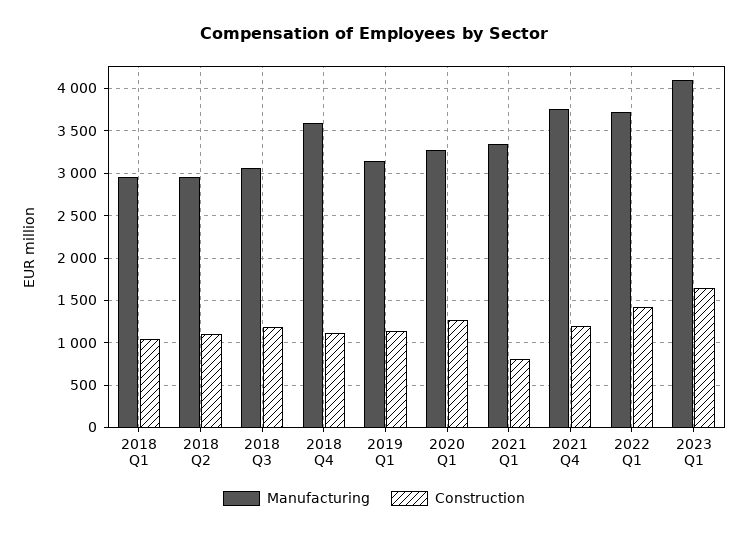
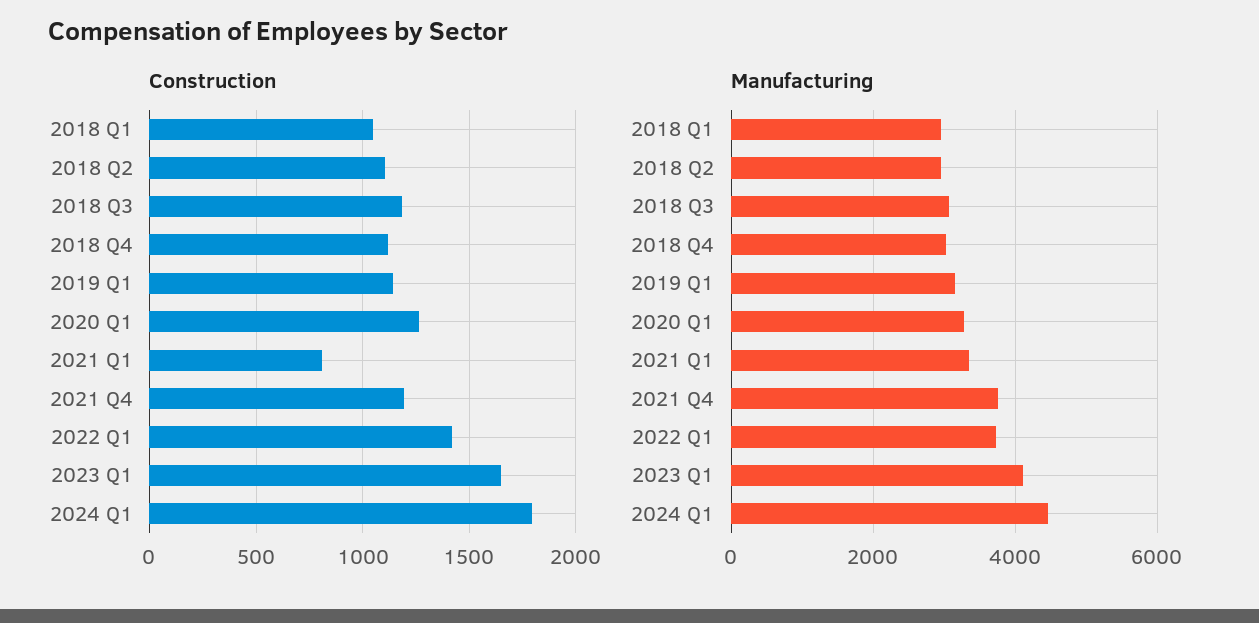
Manufacturing, 2018 Q4: 3600 -> 3000
Construction, 2024 Q1: none -> 1800
Manufacturing, 2024 Q1: none -> 4400

